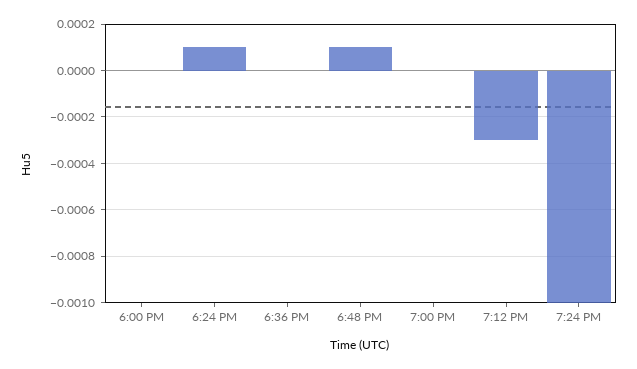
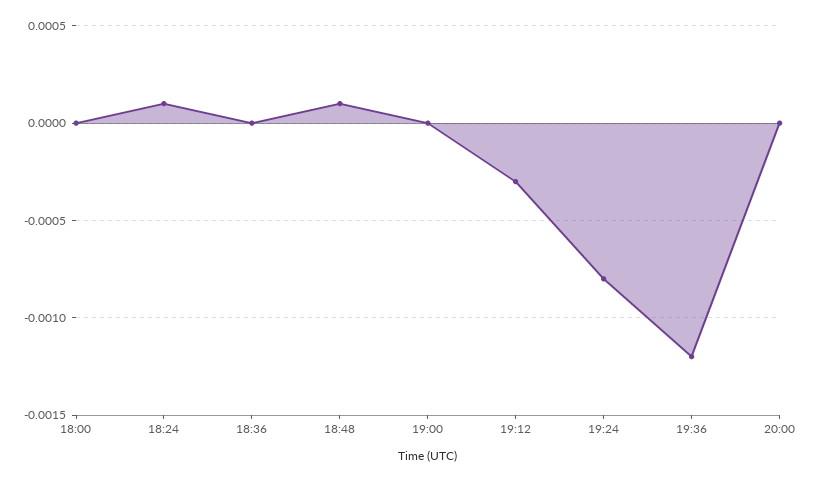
7:24 PM: -0.001 -> -0.0008
19:36: none -> -0.0012
20:00: none -> 0

